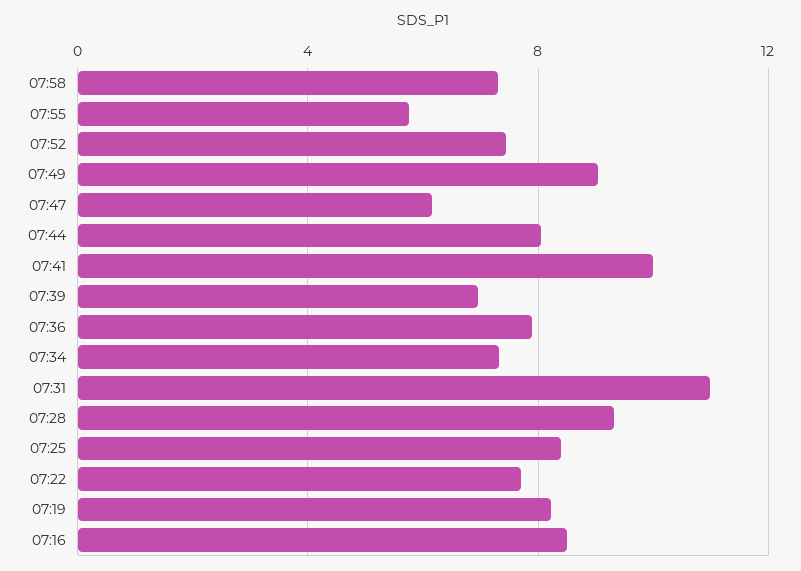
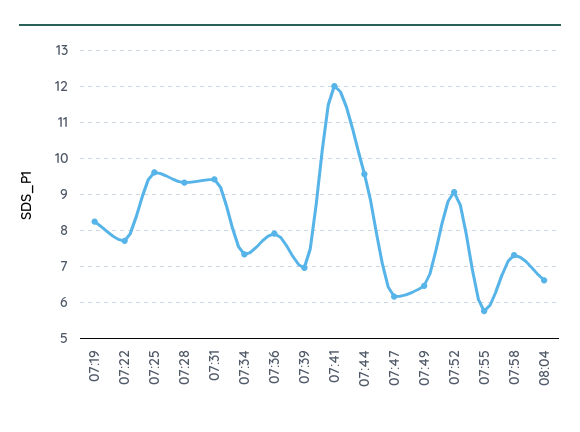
07:52: 7.5 -> 9
07:49: 9 -> 6.4
07:44: 8 -> 9.6
07:41: 10 -> 12
07:31: 11 -> 9.4
07:25: 8.5 -> 9.6
07:16: 8.5 -> none
08:04: none -> 6.6

